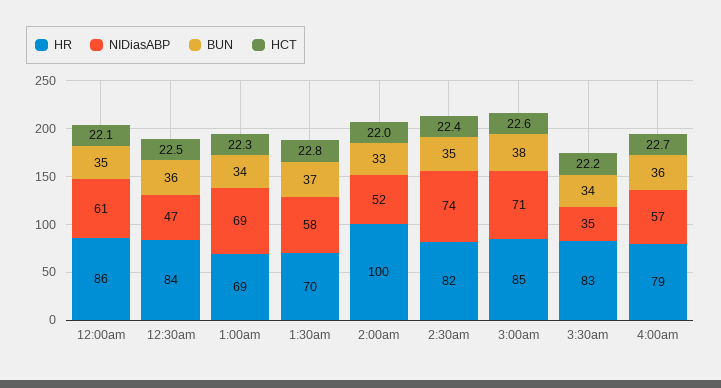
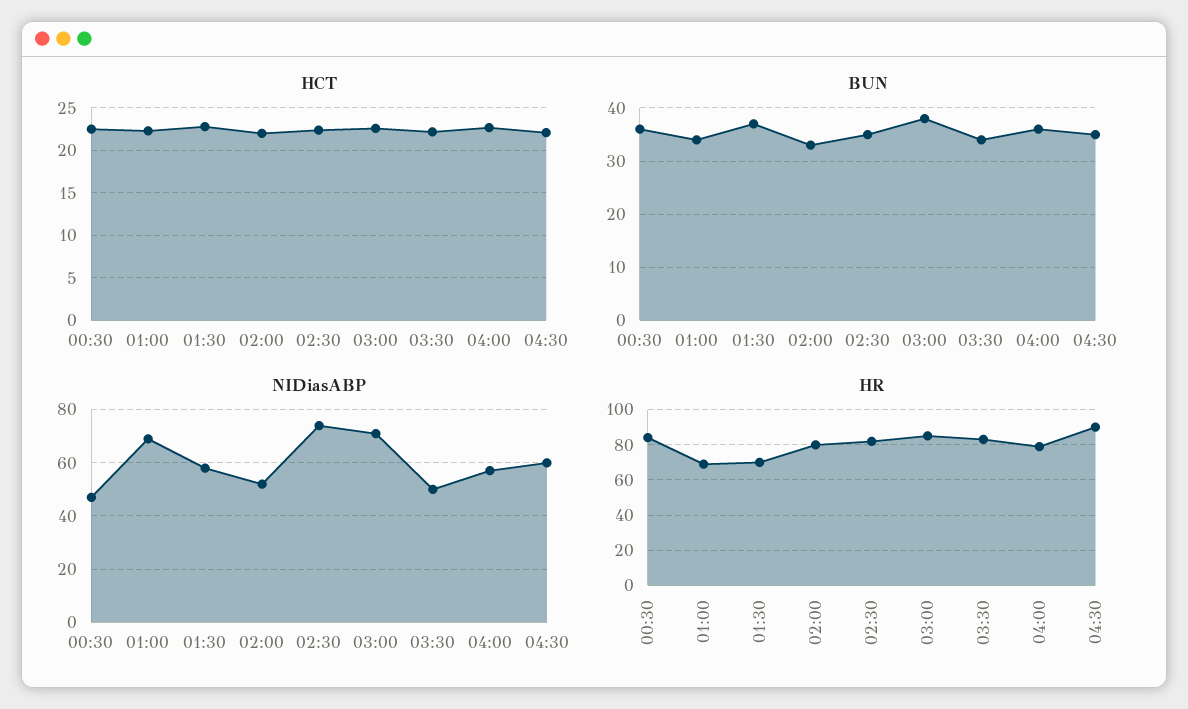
HR, 12:00am: 86 -> none
NIDiasABP, 12:00am: 61 -> none
BUN, 12:00am: 35 -> none
HCT, 12:00am: 22.1 -> none
HR, 2:00am: 100 -> 80
NIDiasABP, 3:30am: 35 -> 50
HCT, 04:30: none -> 22
BUN, 04:30: none -> 35
NIDiasABP, 04:30: none -> 60
HR, 04:30: none -> 90

